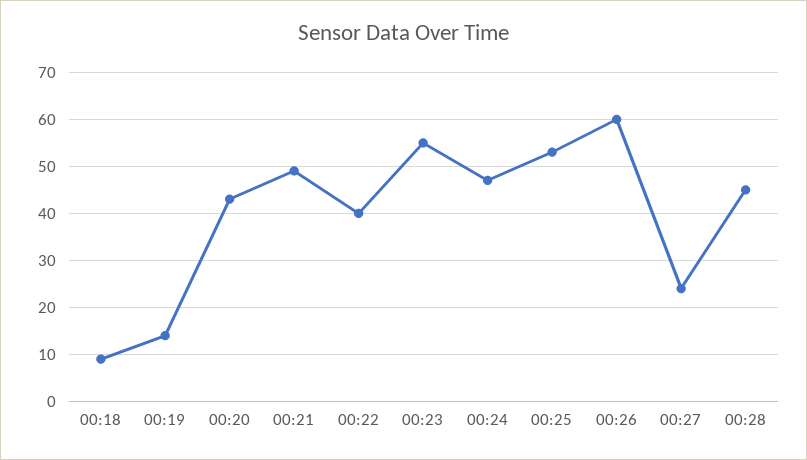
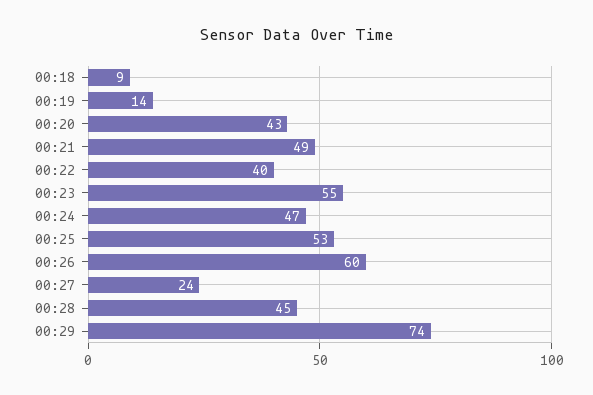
00:29: none -> 74

